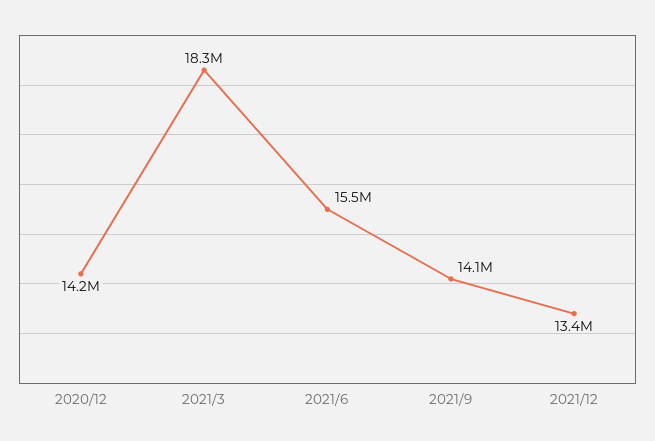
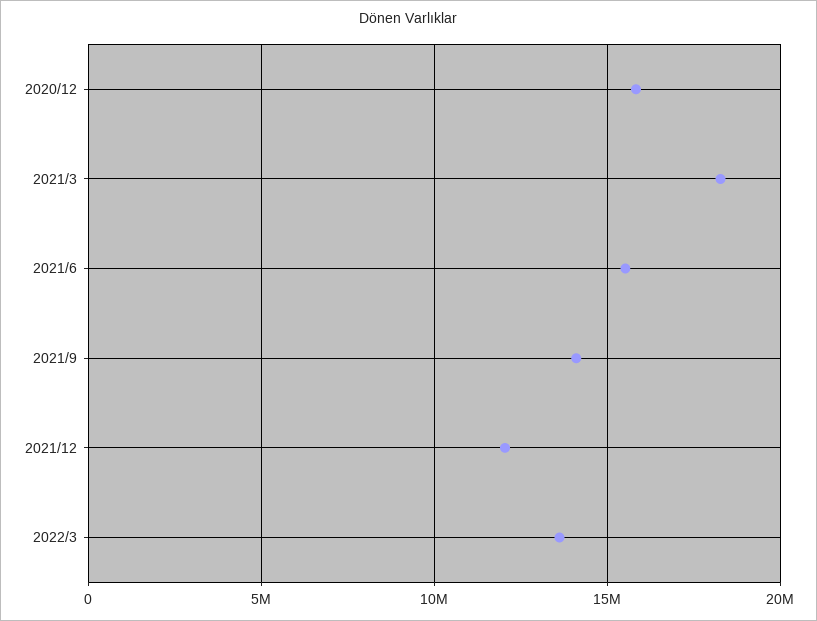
2020/12: 14200000 -> 16000000
2021/12: 13400000 -> 12000000
2022/3: none -> 13500000

